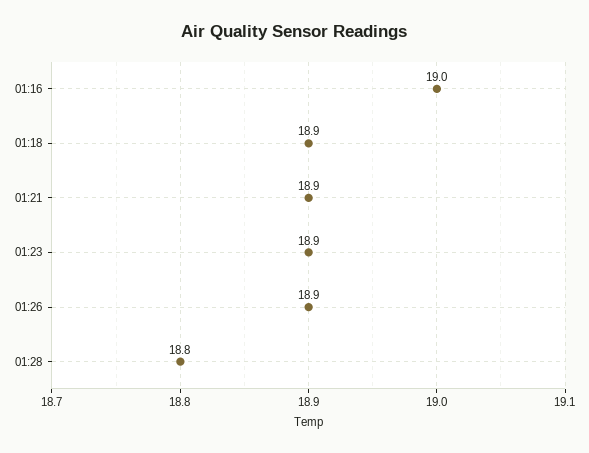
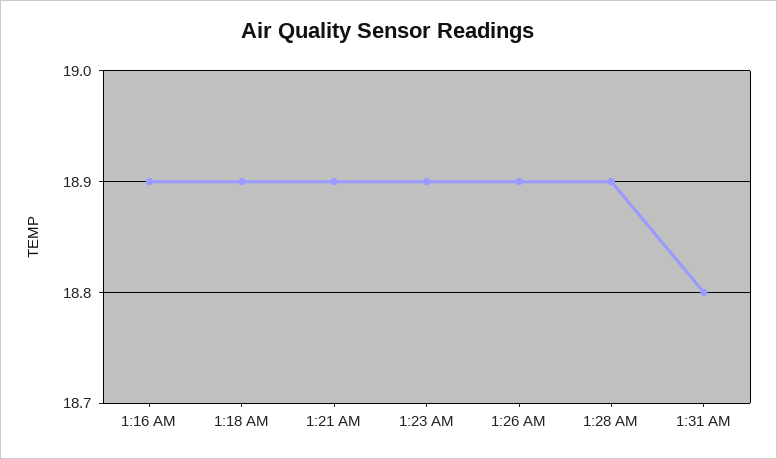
01:16: 19 -> 18.9
01:28: 18.8 -> 18.9
1:31 AM: none -> 18.8

